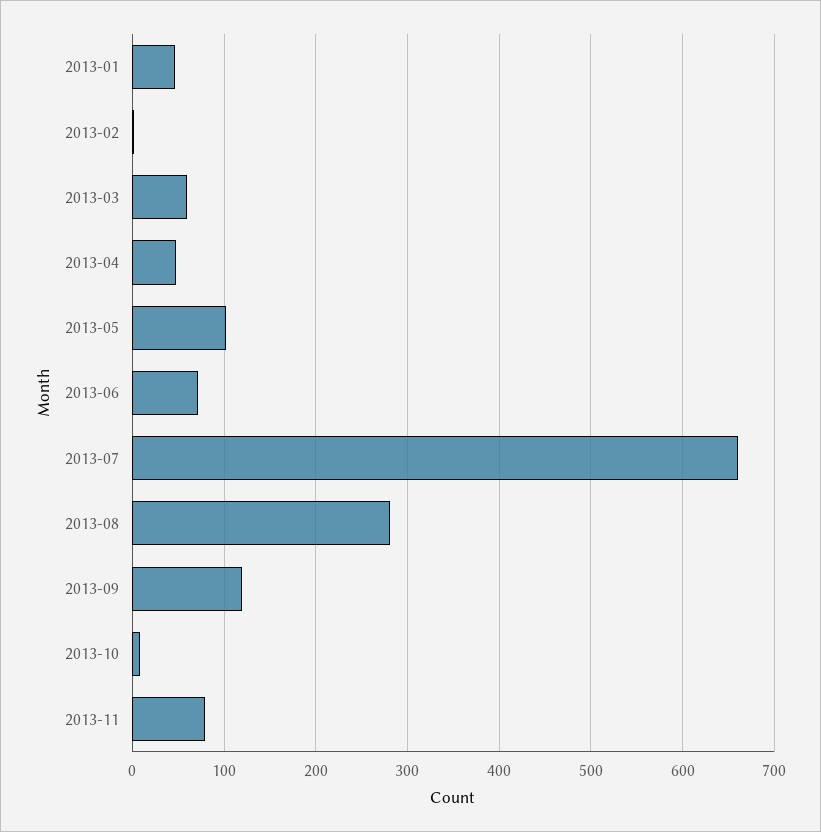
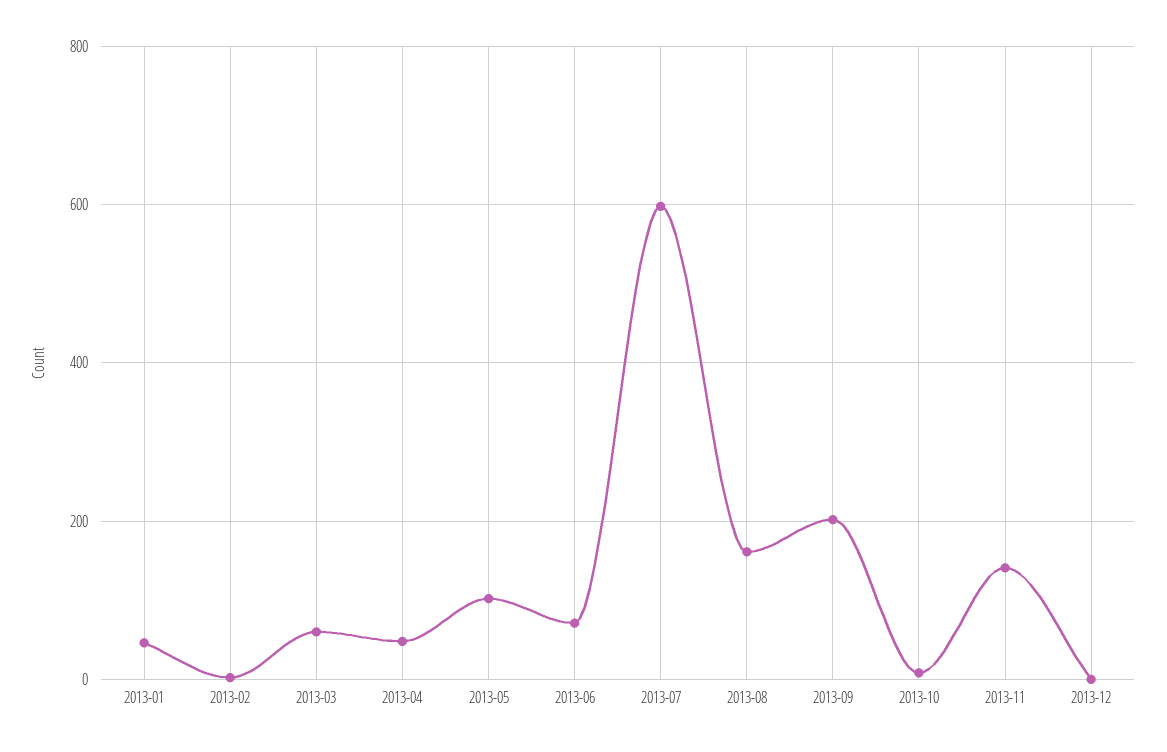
2013-07: 660 -> 600
2013-08: 280 -> 160
2013-09: 120 -> 200
2013-11: 80 -> 140
2013-12: none -> 0

